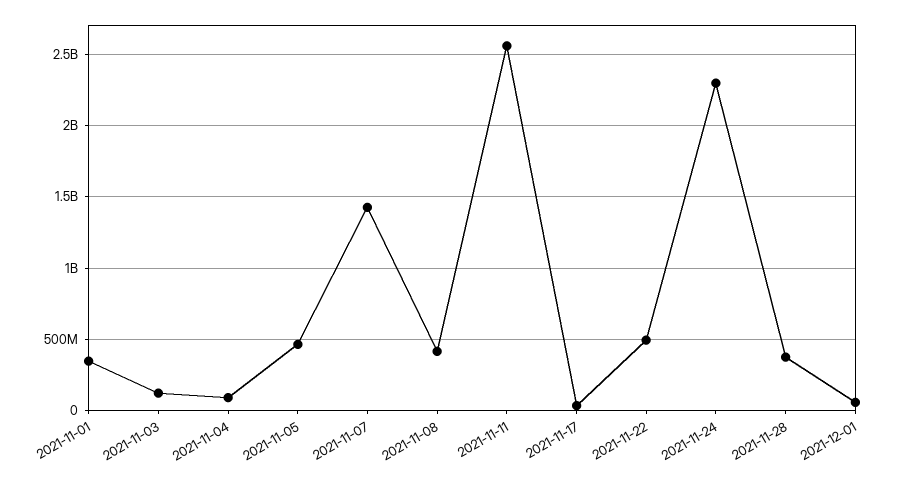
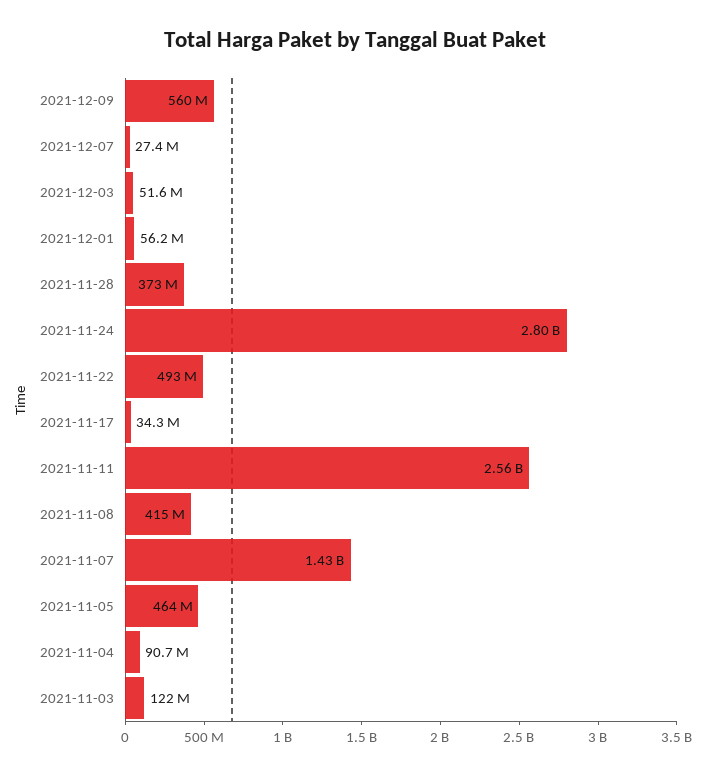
2021-11-01: 350000000 -> none
2021-11-24: 2300000000 -> 2800000000
2021-12-09: none -> 560000000
2021-12-07: none -> 27400000
2021-12-03: none -> 51600000

